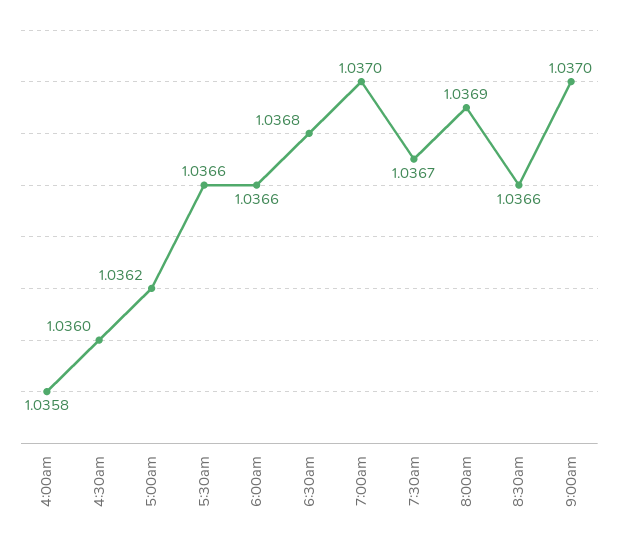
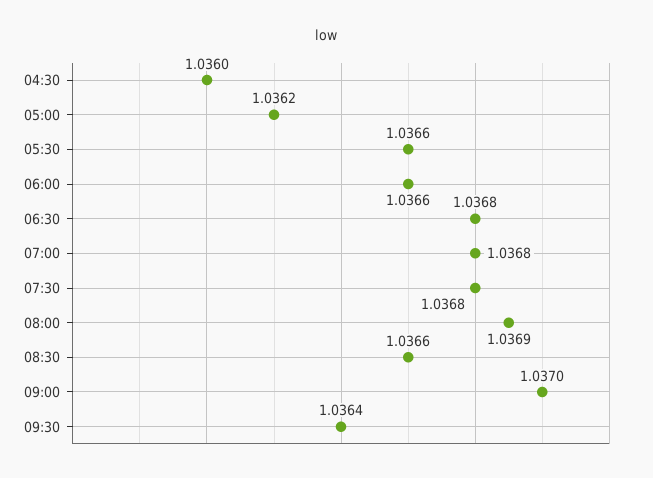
4:00am: 1.0358 -> none
7:00am: 1.037 -> 1.0368
7:30am: 1.0367 -> 1.0368
09:30: none -> 1.0364

